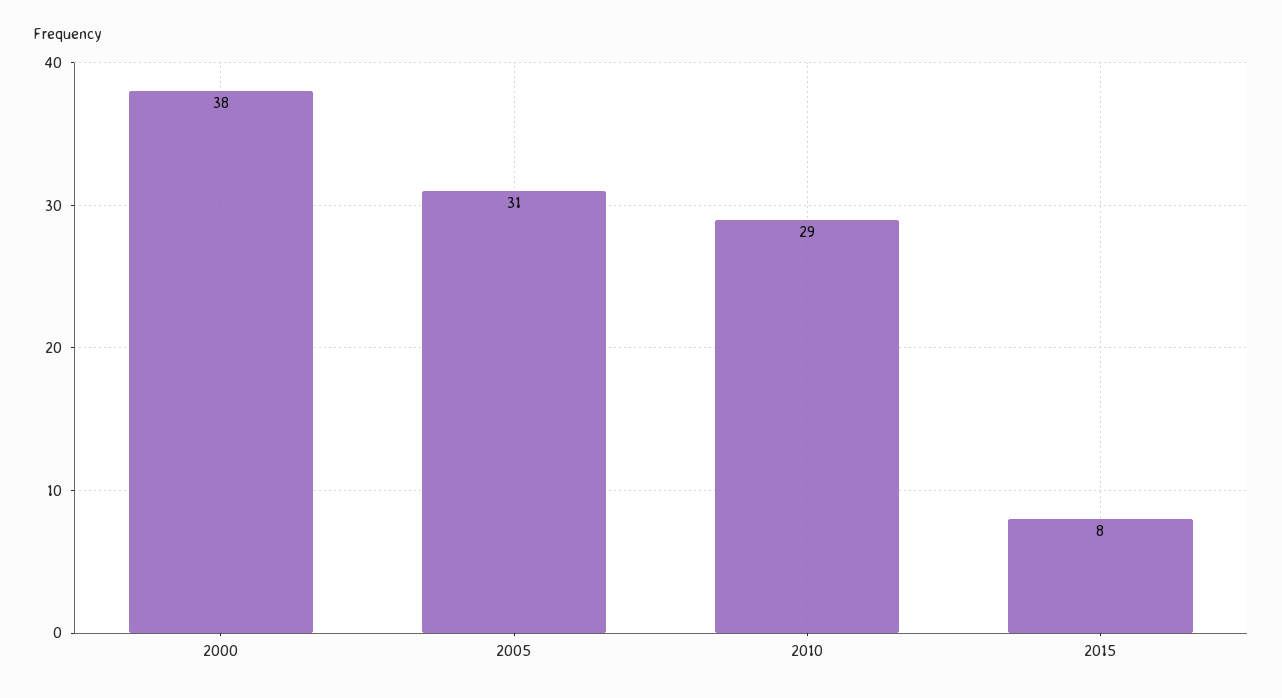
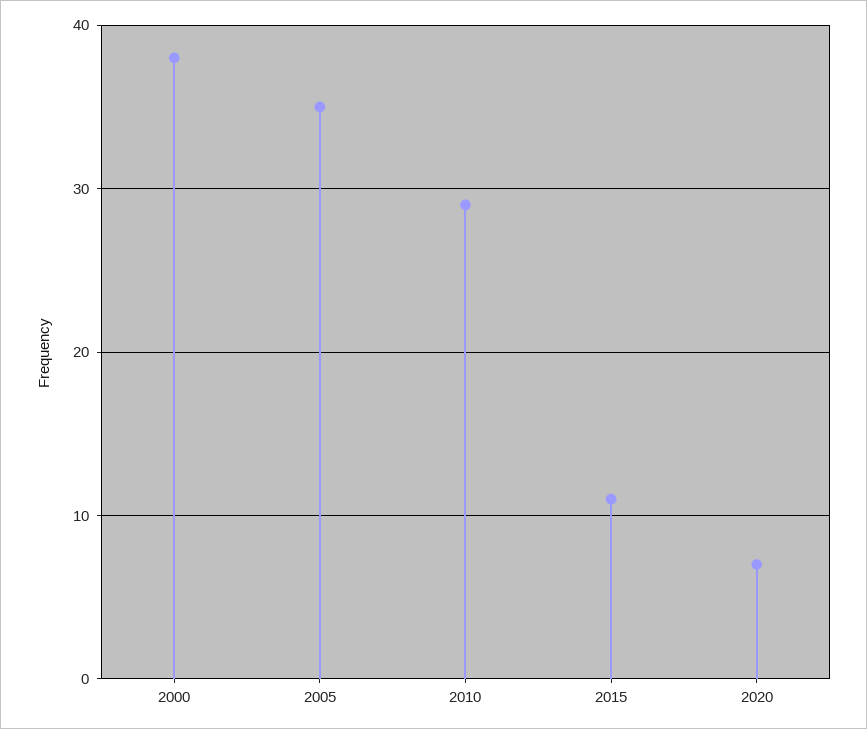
2005: 31 -> 35
2015: 8 -> 11
2020: none -> 7

